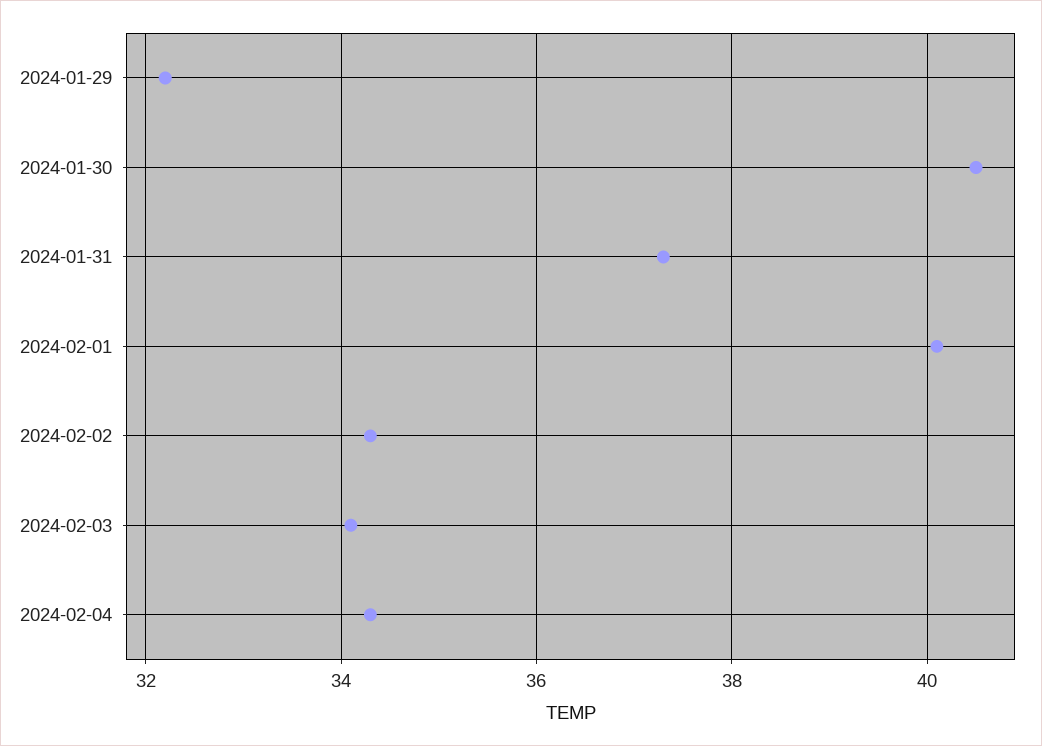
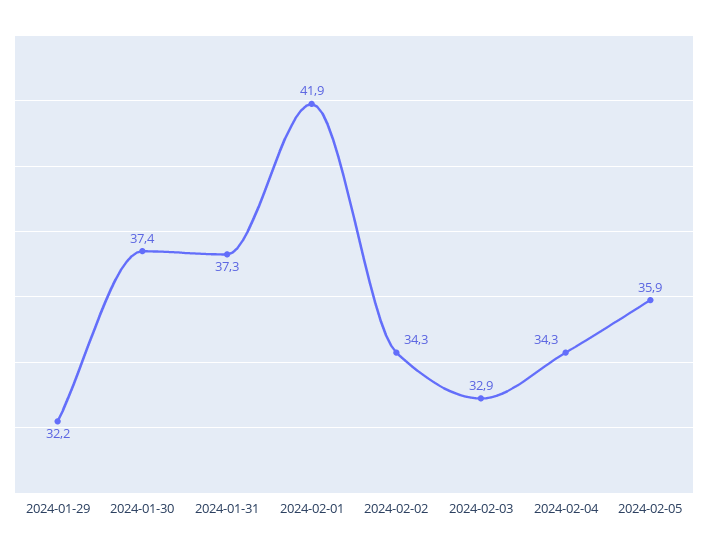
2024-01-30: 40.5 -> 37.4
2024-02-01: 40 -> 41.9
2024-02-03: 34 -> 32.9
2024-02-05: none -> 35.9

